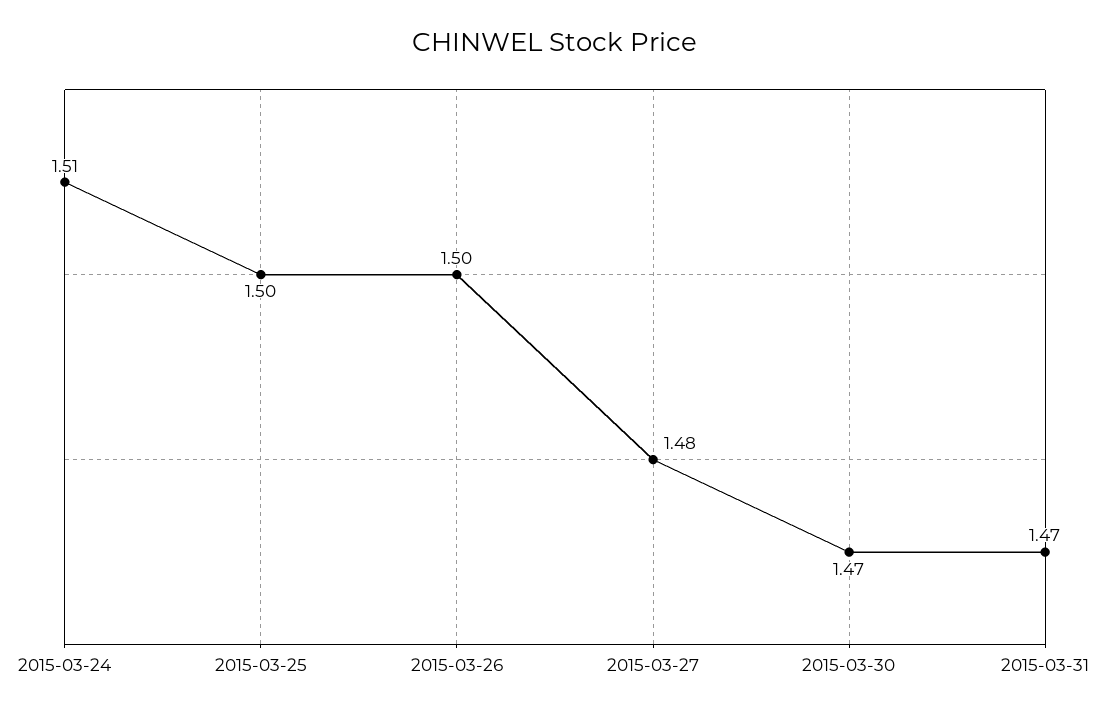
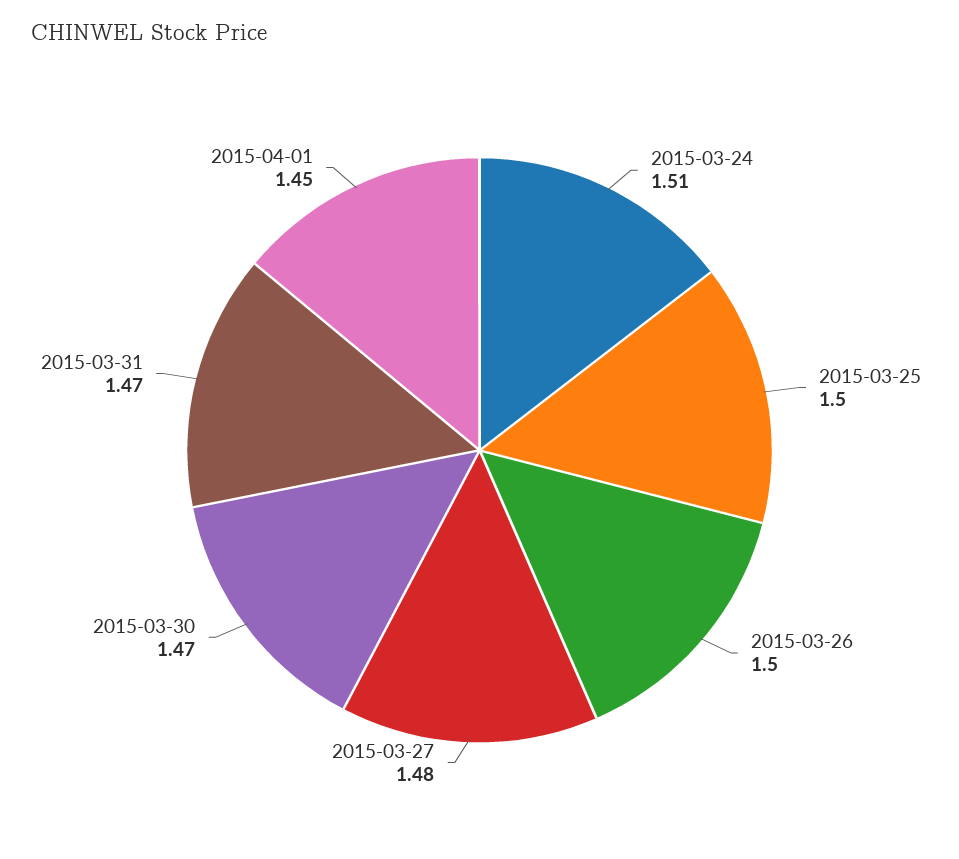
2015-04-01: none -> 1.45

